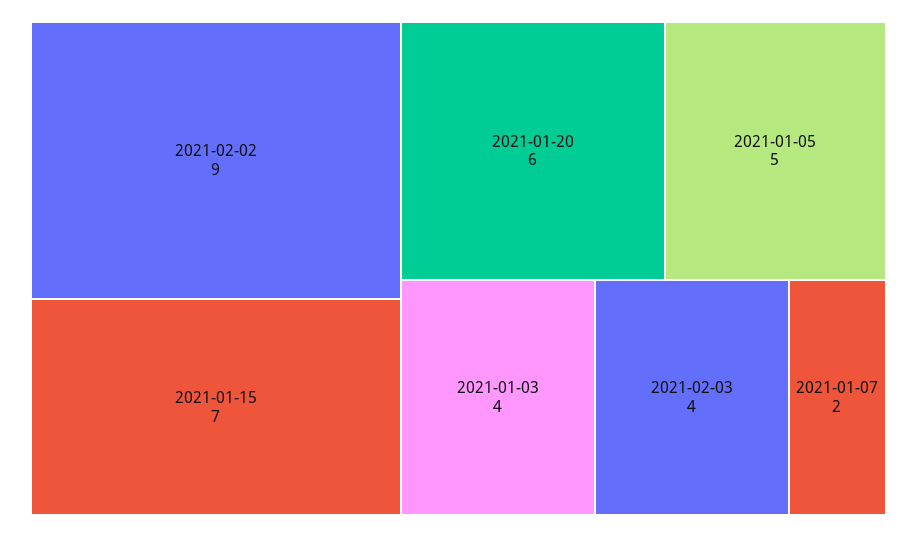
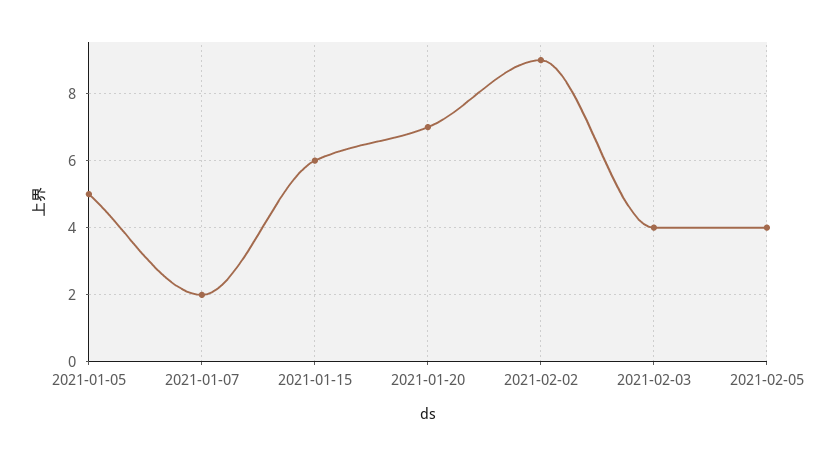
2021-01-15: 7 -> 6
2021-01-20: 6 -> 7
2021-01-03: 4 -> none
2021-02-05: none -> 4

